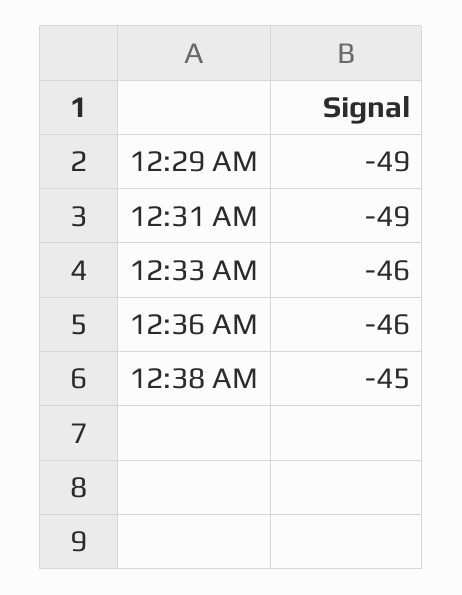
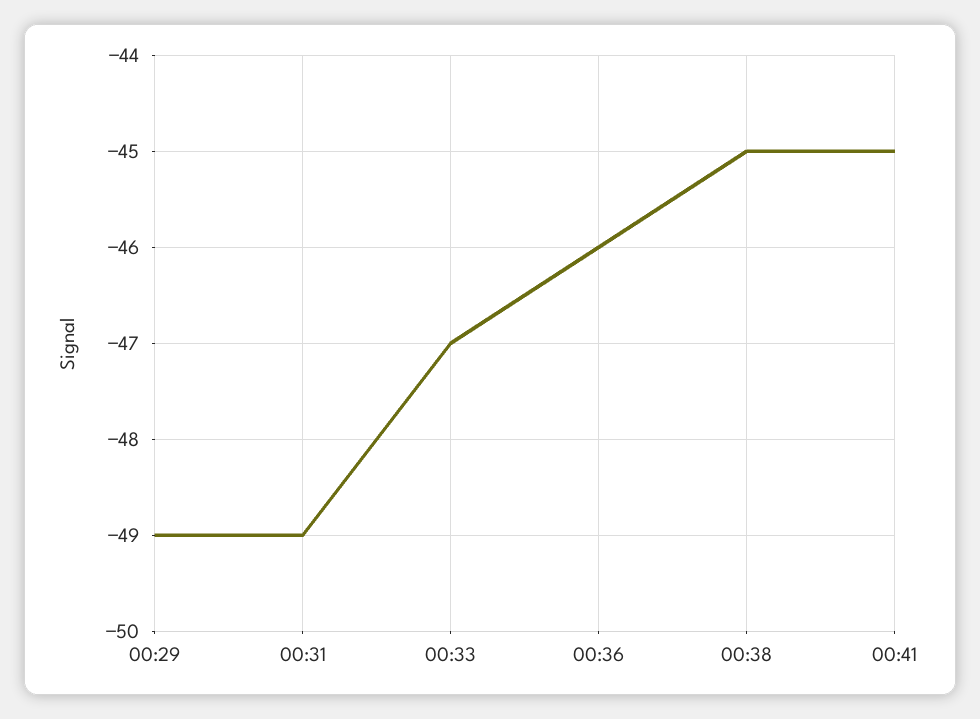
12:33 AM: -46 -> -47
00:41: none -> -45

